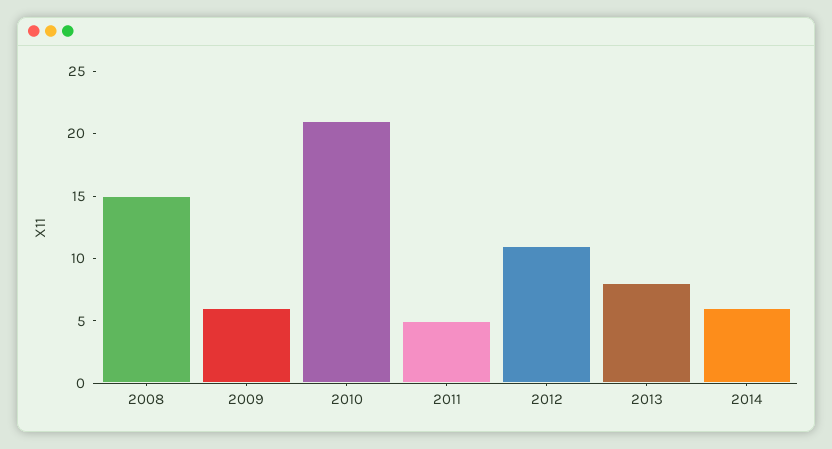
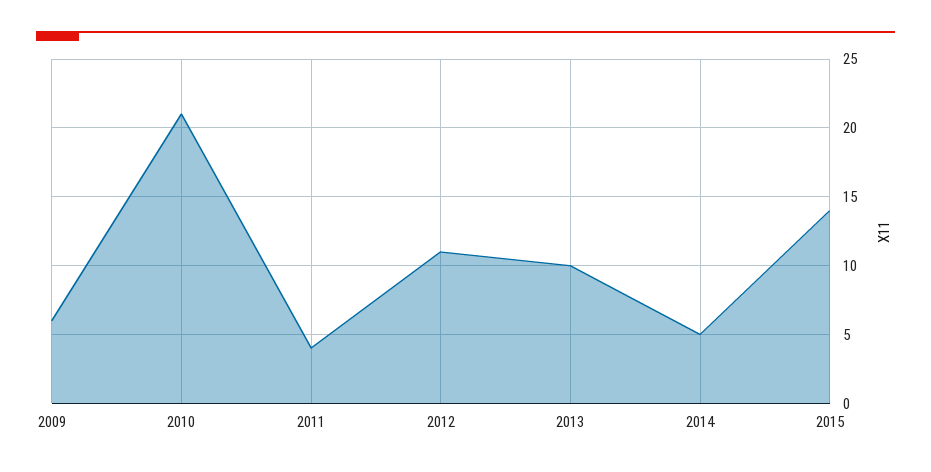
2008: 15 -> none
2011: 5 -> 4
2013: 8 -> 10
2014: 6 -> 5
2015: none -> 14

